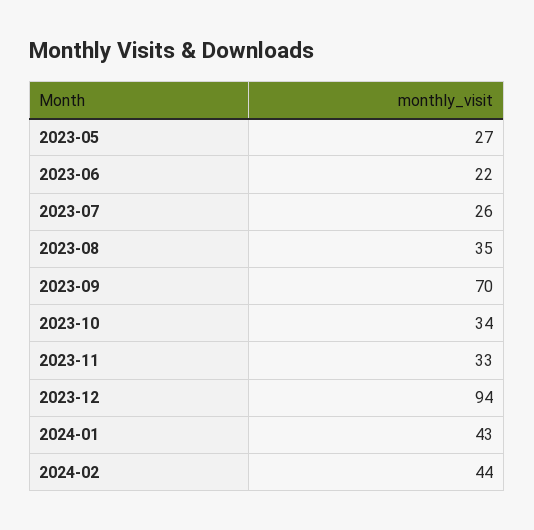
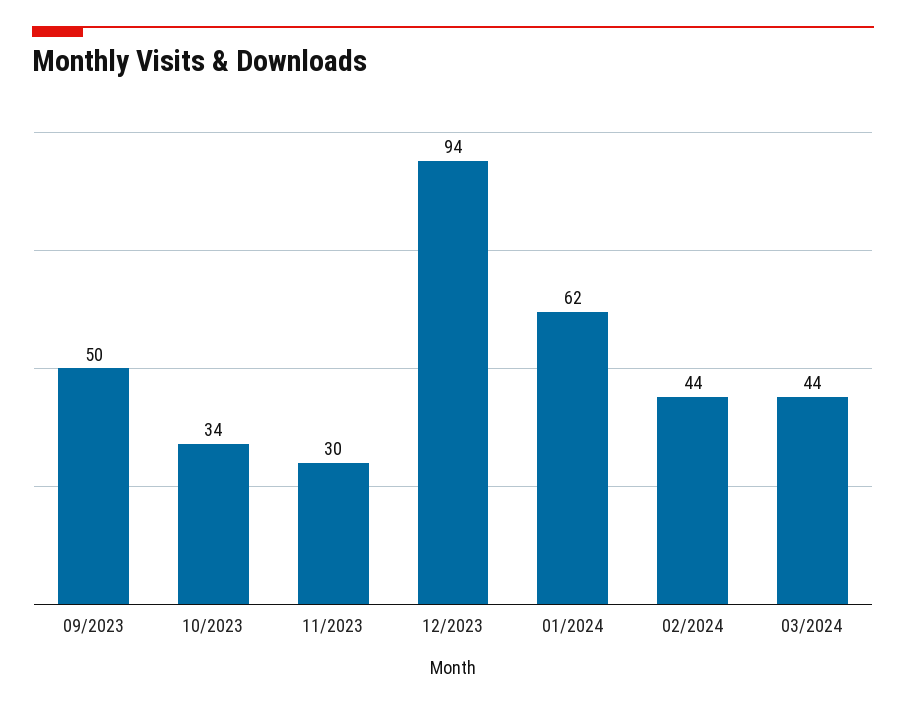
2023-05: 27 -> none
2023-06: 22 -> none
2023-07: 26 -> none
2023-08: 35 -> none
2023-09: 70 -> 50
2023-11: 33 -> 30
2024-01: 43 -> 62
03/2024: none -> 44

